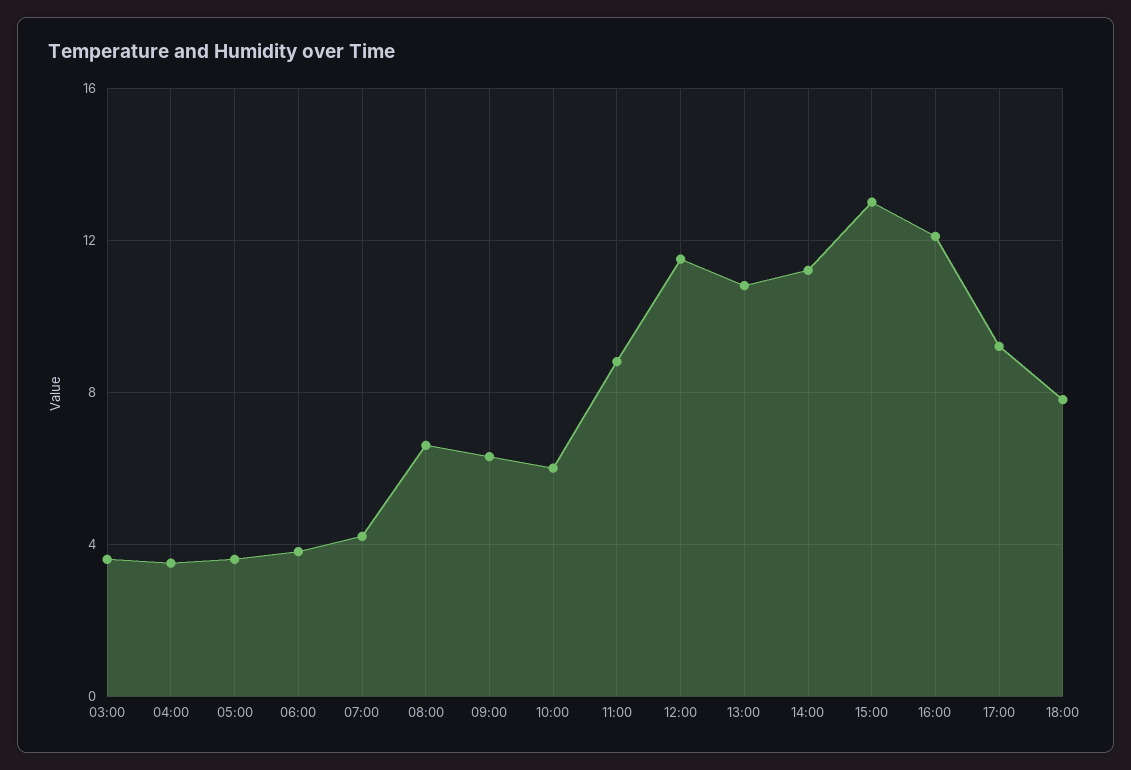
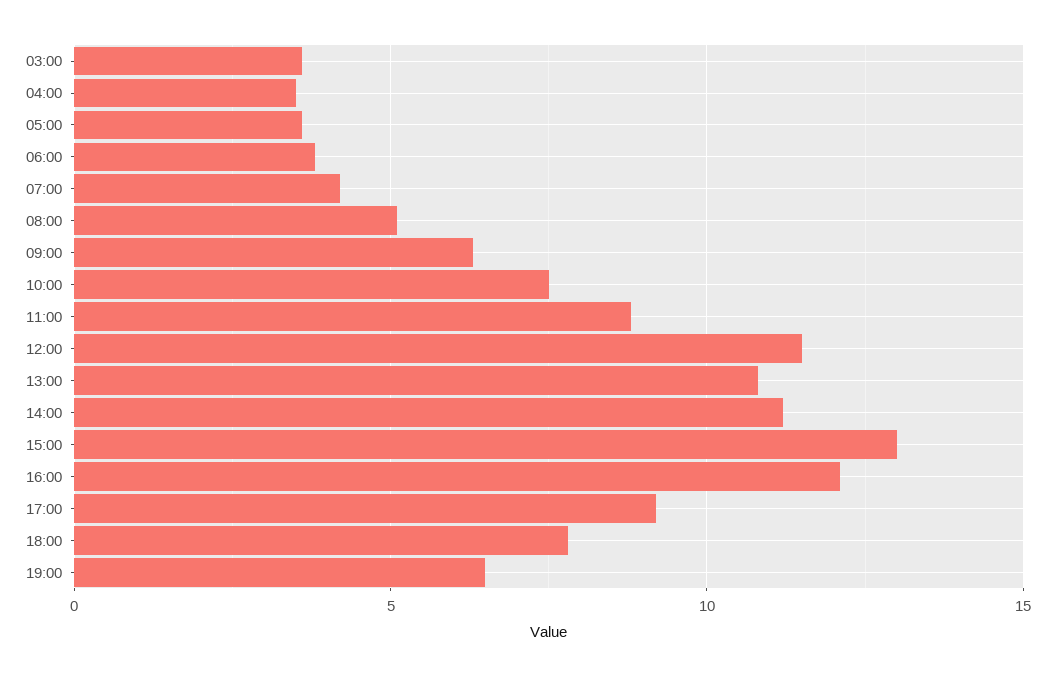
08:00: 6.5 -> 5
10:00: 6 -> 7.5
19:00: none -> 6.5

